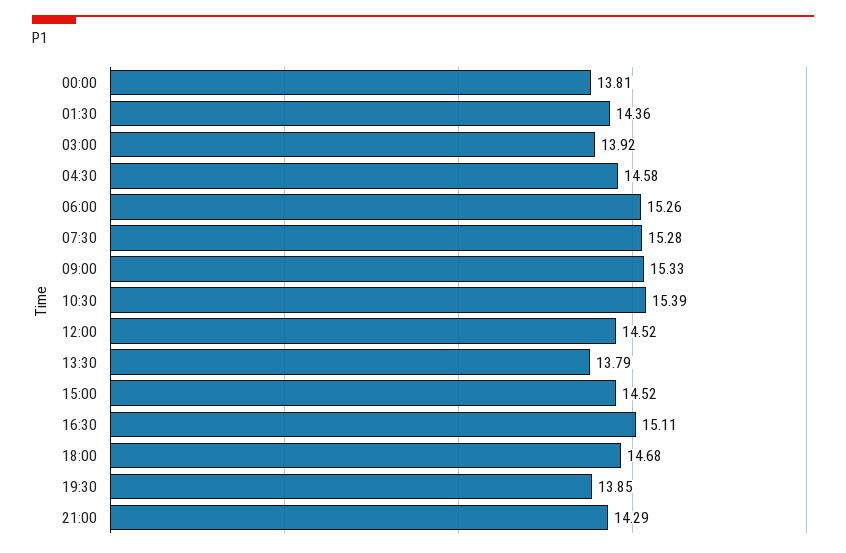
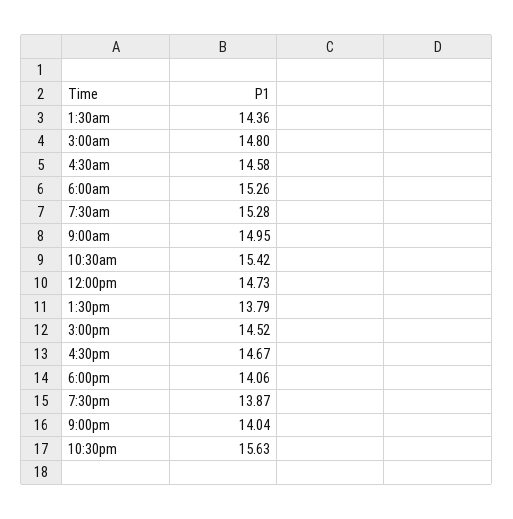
00:00: 13.81 -> none
03:00: 13.92 -> 14.8
09:00: 15.33 -> 14.95
10:30: 15.39 -> 15.42
12:00: 14.52 -> 14.73
16:30: 15.11 -> 14.67
18:00: 14.68 -> 14.06
19:30: 13.85 -> 13.87
21:00: 14.29 -> 14.04
10:30pm: none -> 15.63

